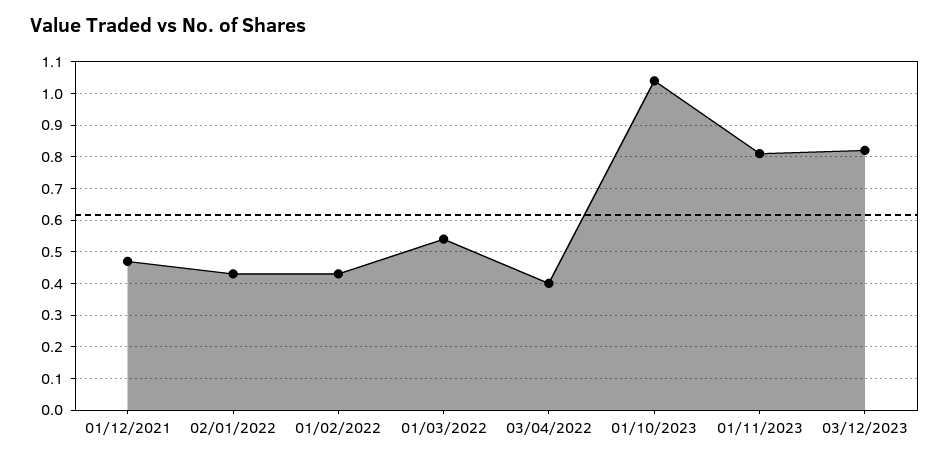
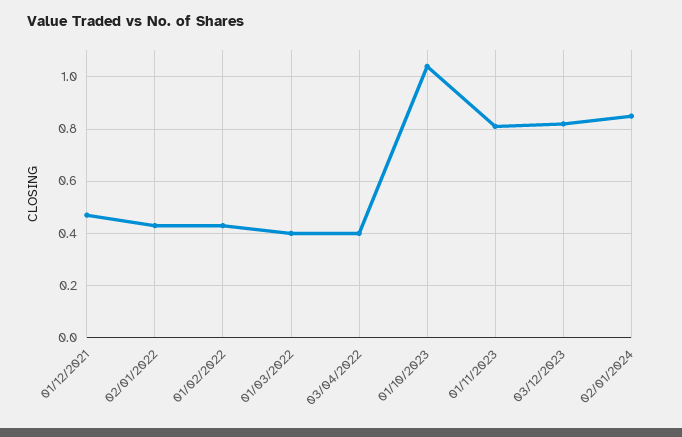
01/03/2022: 0.55 -> 0.4
02/01/2024: none -> 0.85

